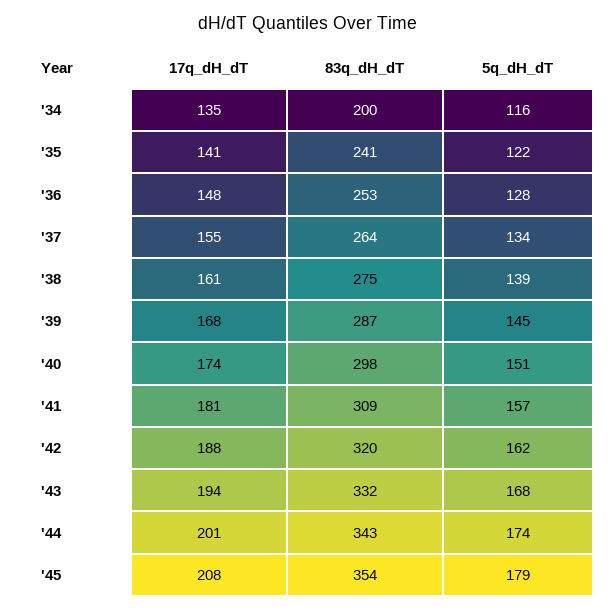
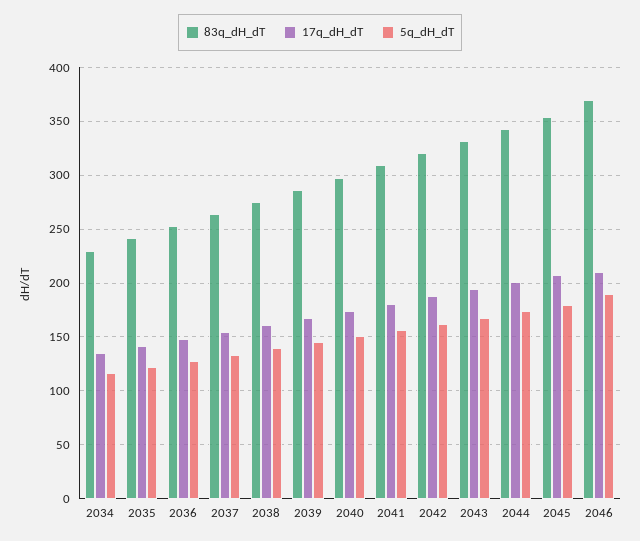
83q_dH_dT, '34: 200 -> 230
83q_dH_dT, 2046: none -> 370
17q_dH_dT, 2046: none -> 210
5q_dH_dT, 2046: none -> 190

